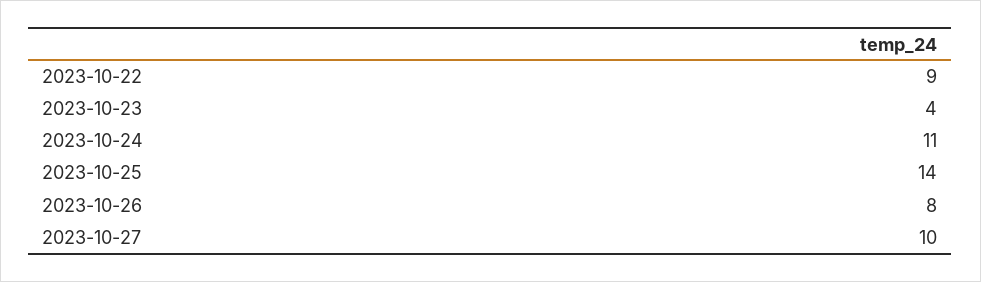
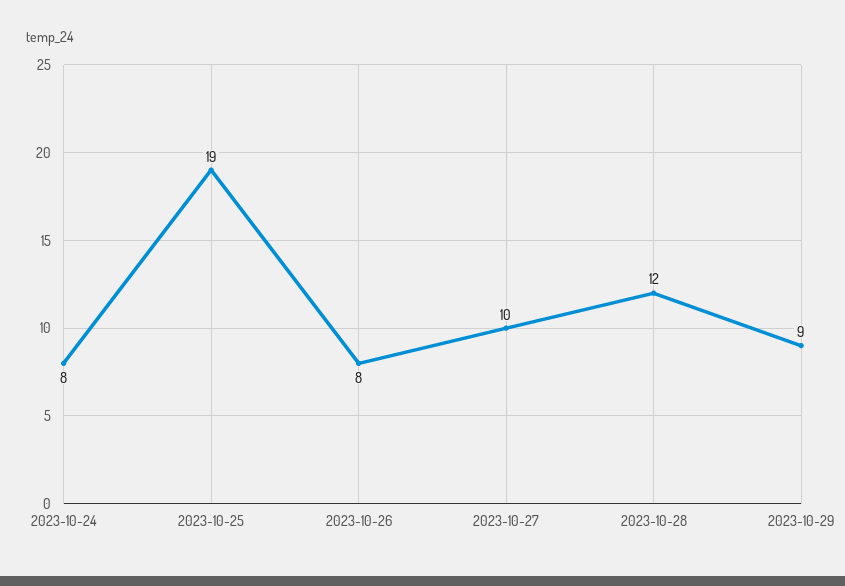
2023-10-22: 9 -> none
2023-10-23: 4 -> none
2023-10-24: 11 -> 8
2023-10-25: 14 -> 19
2023-10-28: none -> 12
2023-10-29: none -> 9

